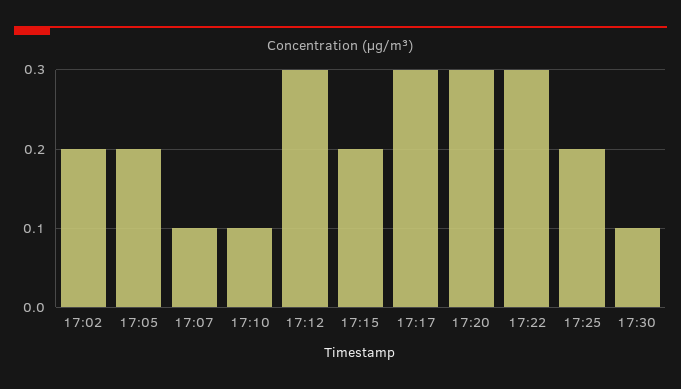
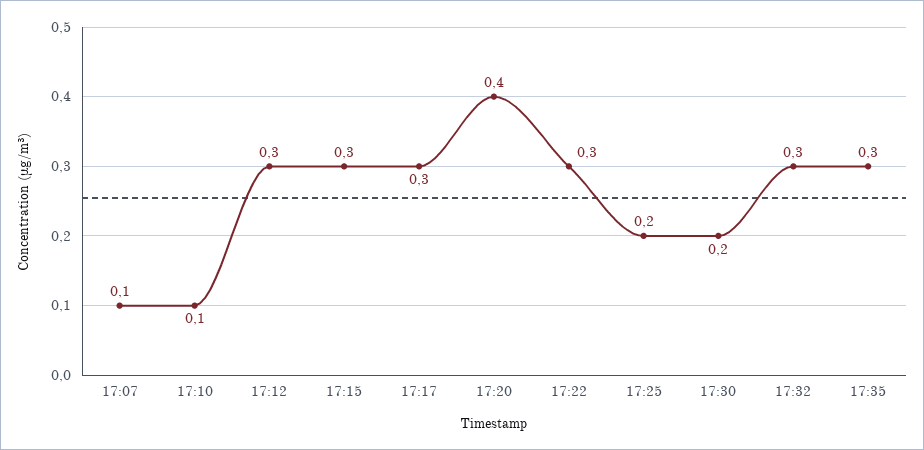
17:02: 0.2 -> none
17:05: 0.2 -> none
17:15: 0.2 -> 0.3
17:20: 0.3 -> 0.4
17:30: 0.1 -> 0.2
17:32: none -> 0.3
17:35: none -> 0.3

